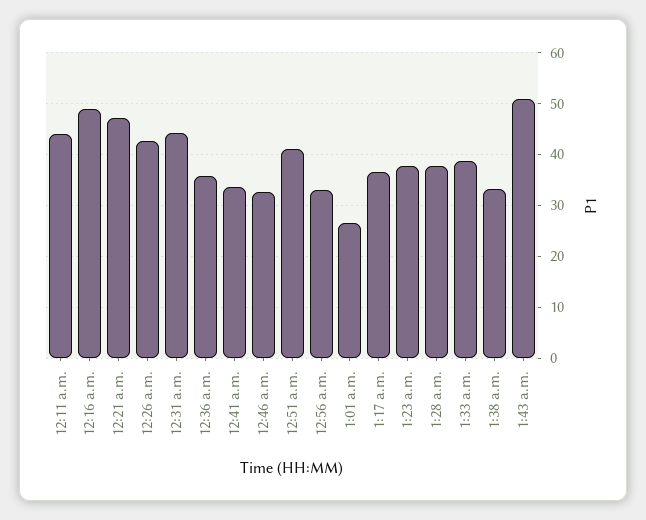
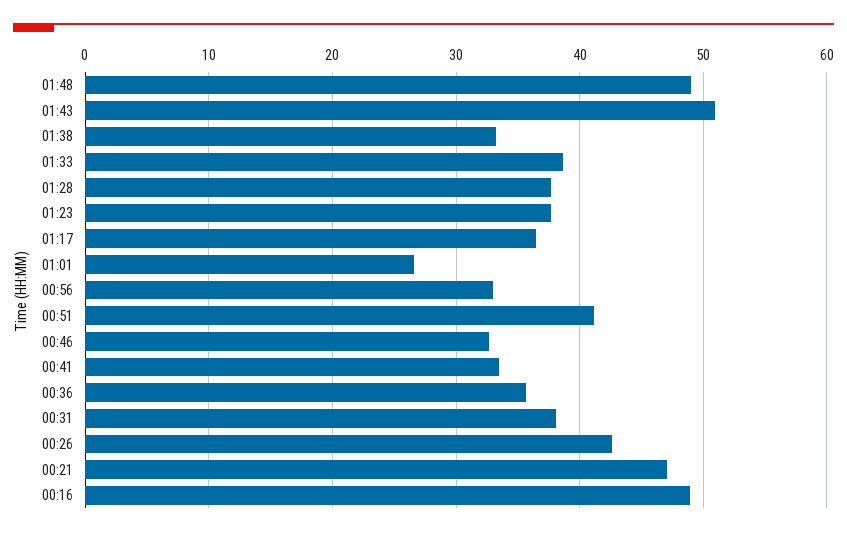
12:11 a.m.: 44 -> none
12:31 a.m.: 44 -> 38
01:48: none -> 49

